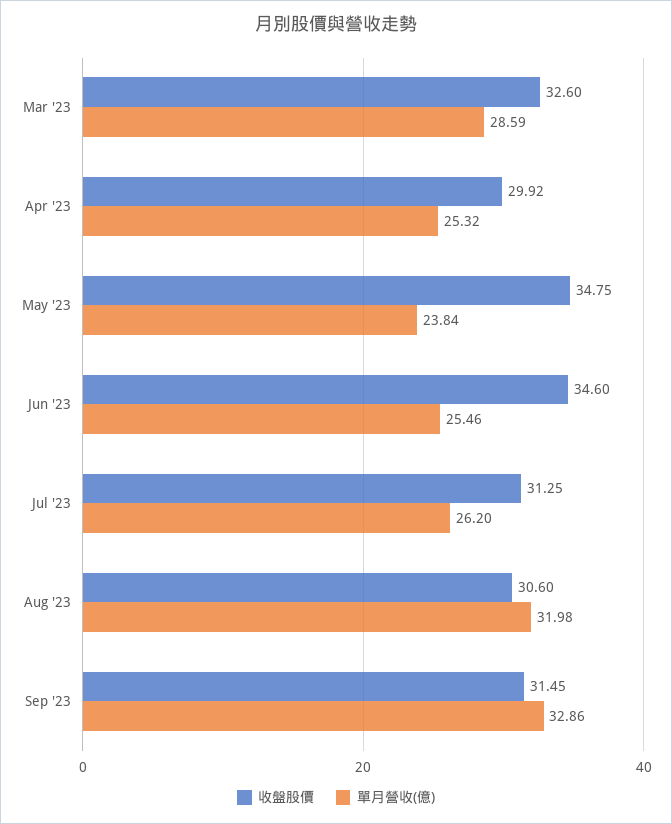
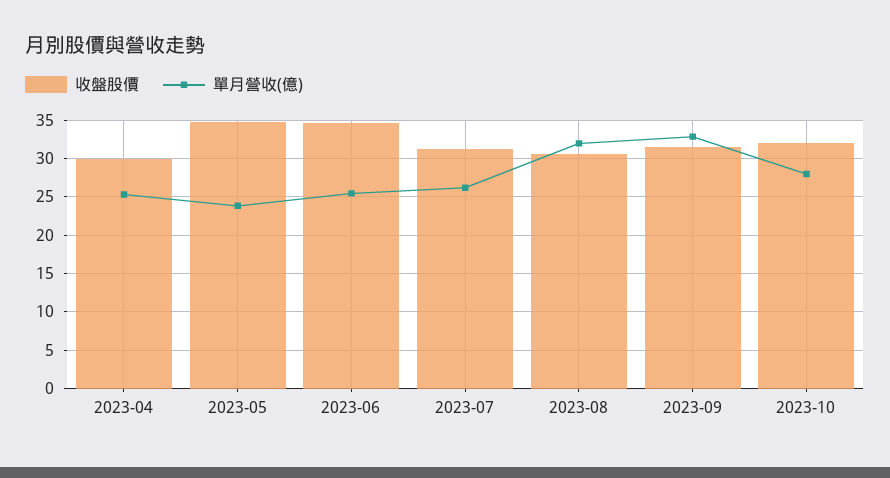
收盤股價, Mar '23: 32.6 -> none
單月營收(億), Mar '23: 28.59 -> none
收盤股價, 2023-10: none -> 32
單月營收(億), 2023-10: none -> 28

